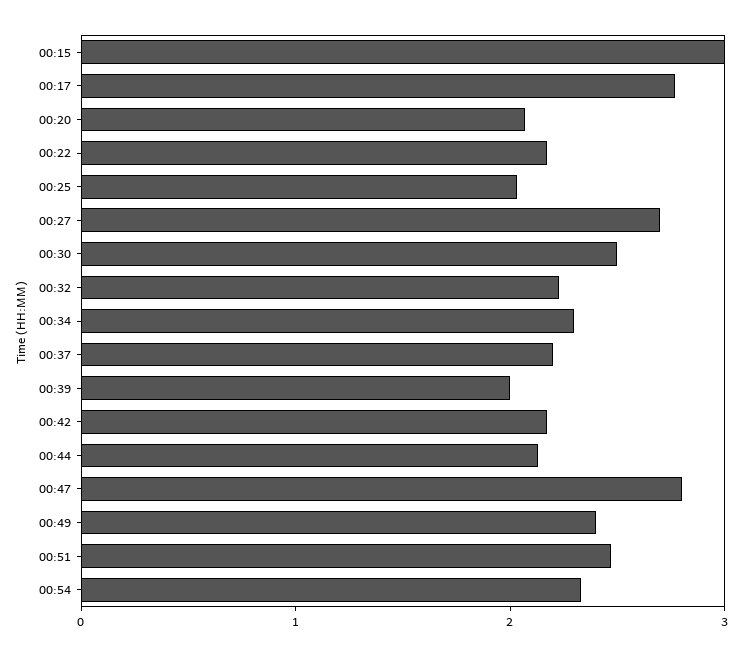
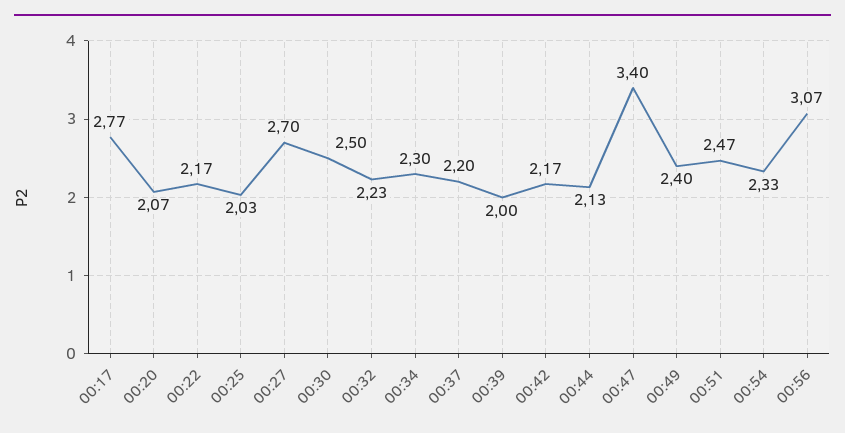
00:15: 3 -> none
00:47: 2.8 -> 3.4
00:56: none -> 3.07

